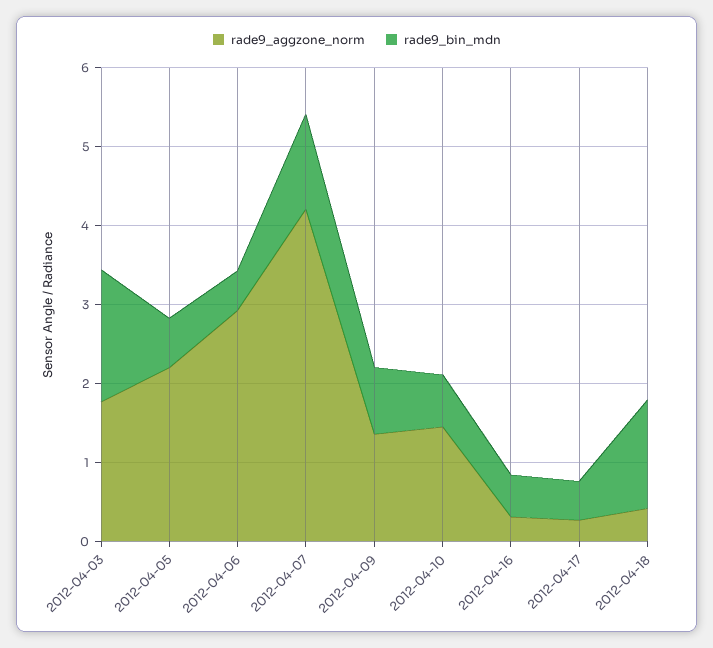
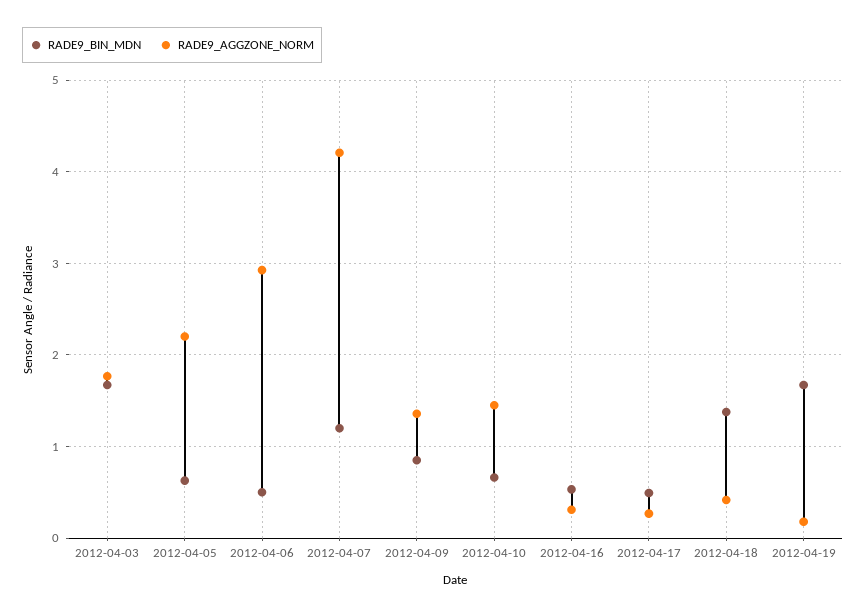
rade9_bin_mdn, 2012-04-19: none -> 1.7
rade9_aggzone_norm, 2012-04-19: none -> 0.2

